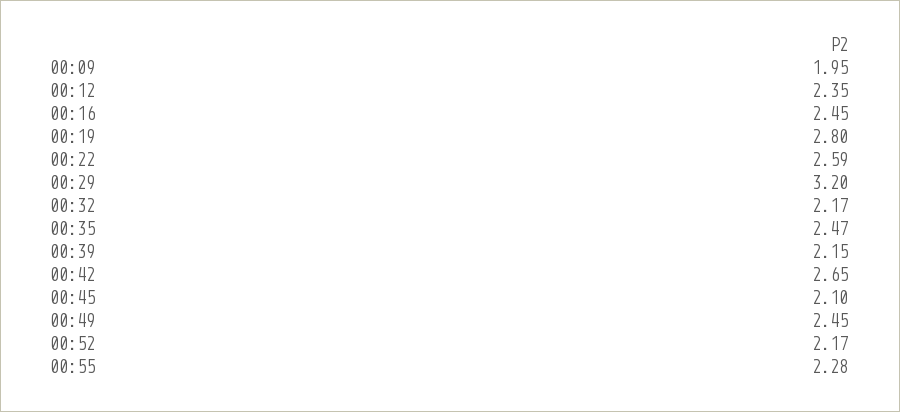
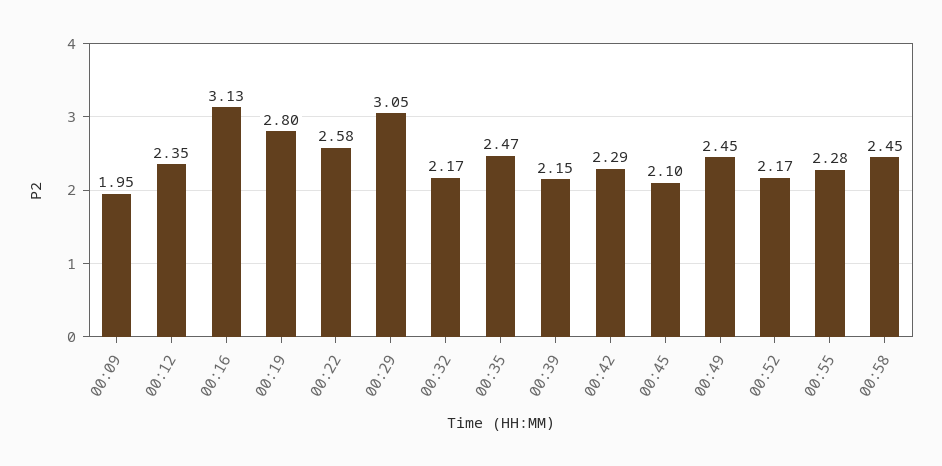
00:16: 2.45 -> 3.13
00:22: 2.59 -> 2.58
00:29: 3.2 -> 3.05
00:42: 2.65 -> 2.29
00:58: none -> 2.45

